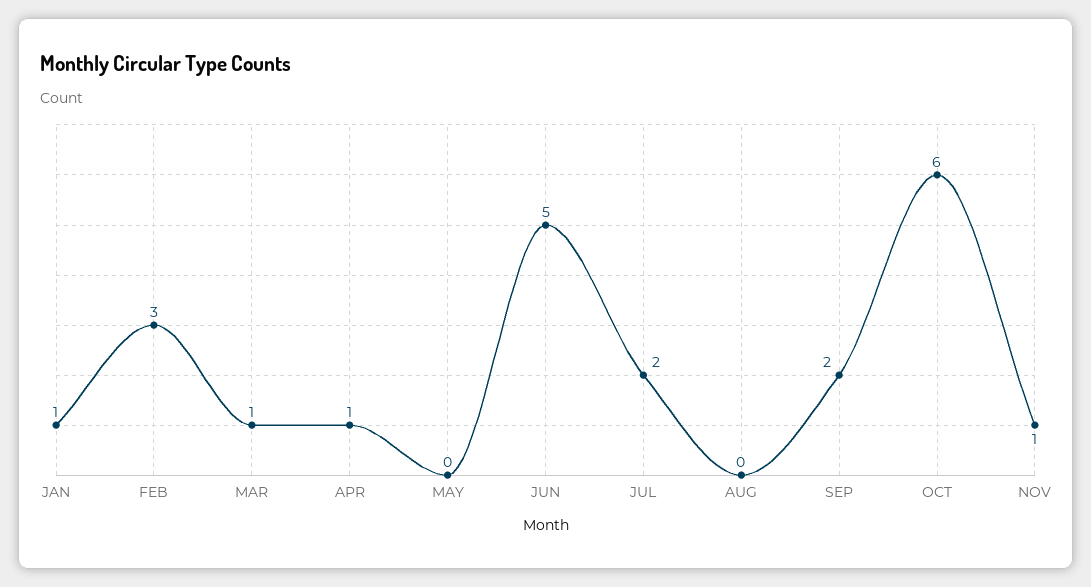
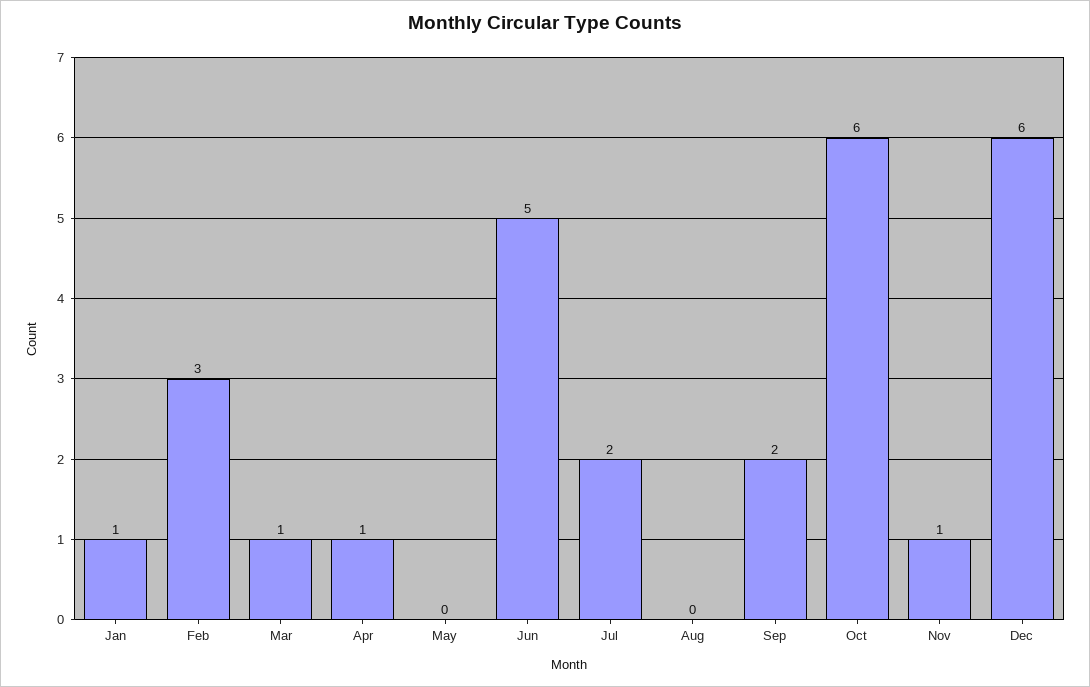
Dec: none -> 6

